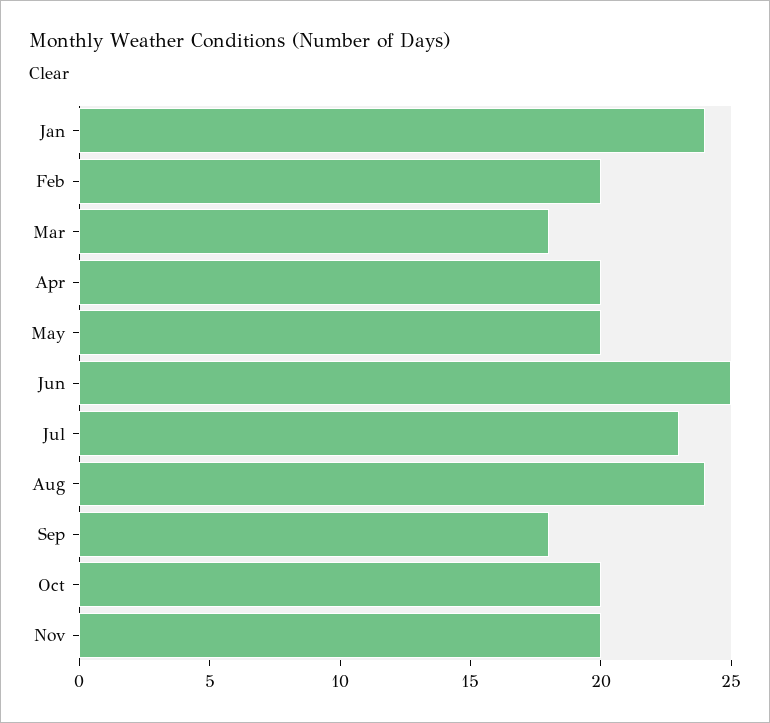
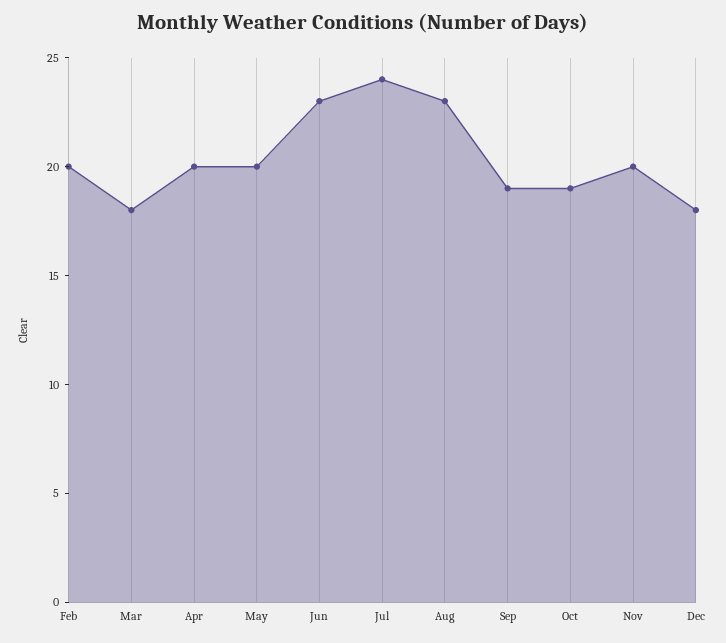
Jan: 24 -> none
Jun: 25 -> 23
Jul: 23 -> 24
Aug: 24 -> 23
Sep: 18 -> 19
Oct: 20 -> 19
Dec: none -> 18

